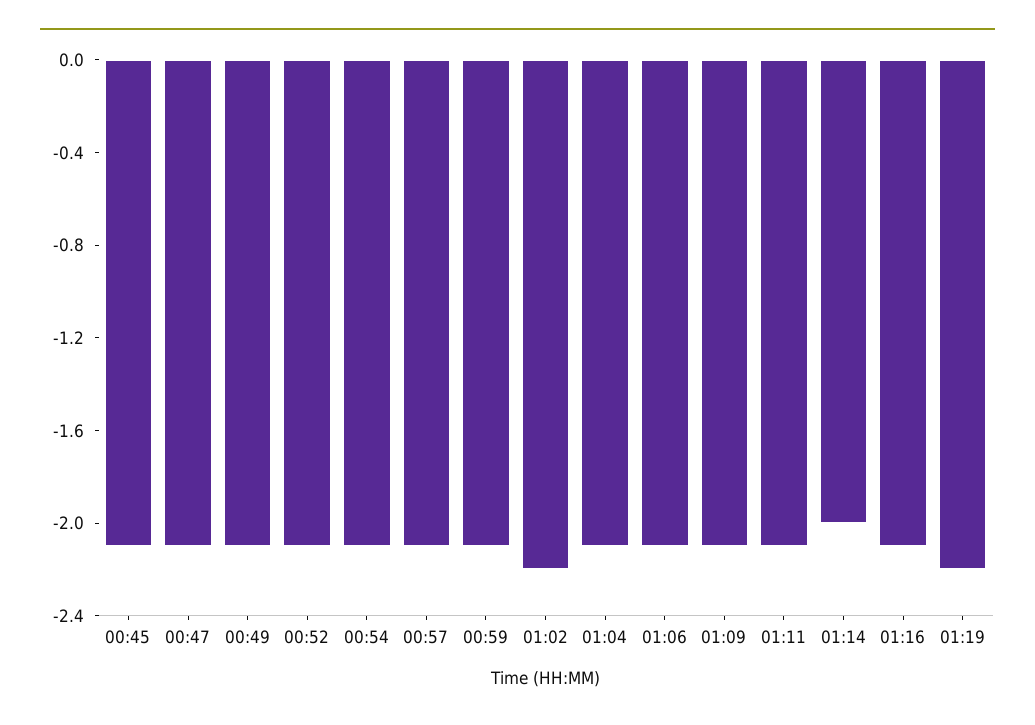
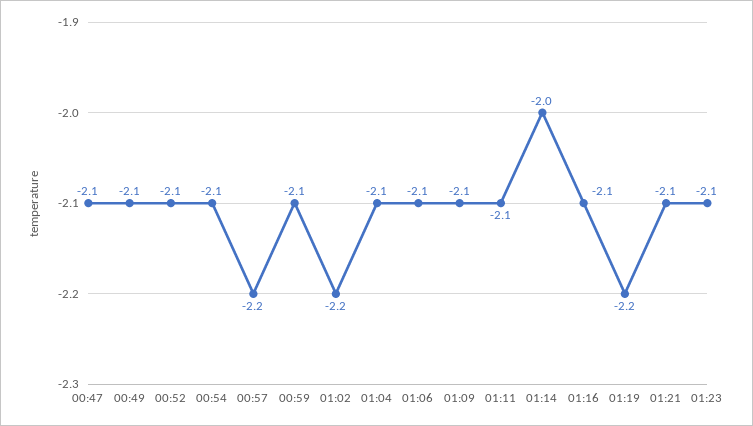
00:45: -2.1 -> none
00:57: -2.1 -> -2.2
01:21: none -> -2.1
01:23: none -> -2.1

